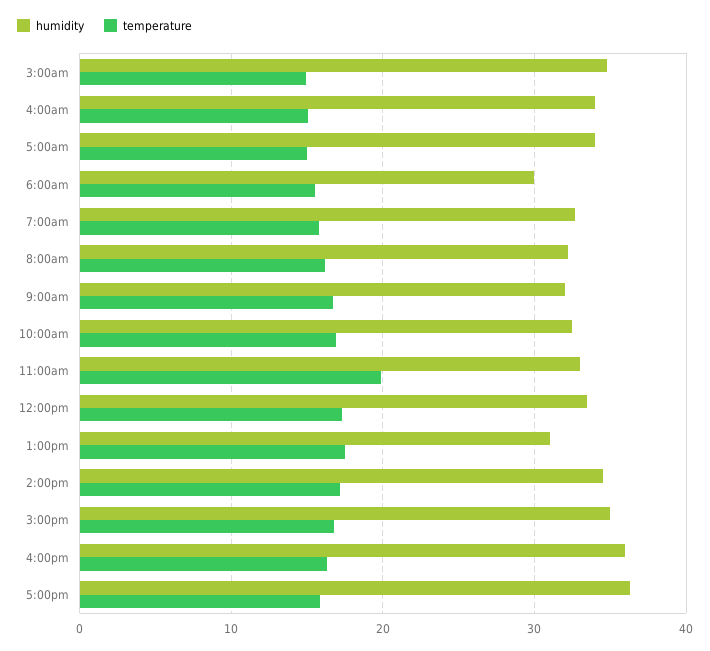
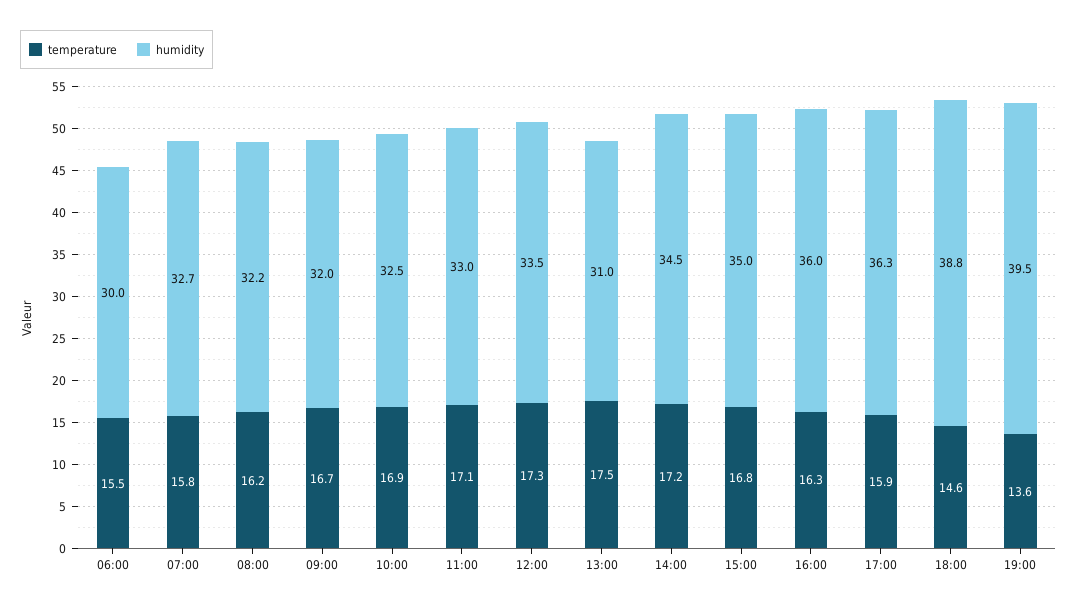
humidity, 3:00am: 35 -> none
temperature, 3:00am: 15 -> none
humidity, 4:00am: 34 -> none
temperature, 4:00am: 15 -> none
humidity, 5:00am: 34 -> none
temperature, 5:00am: 15 -> none
temperature, 11:00am: 20 -> 17.1
temperature, 18:00: none -> 14.6
humidity, 18:00: none -> 38.8
temperature, 19:00: none -> 13.6
humidity, 19:00: none -> 39.5

